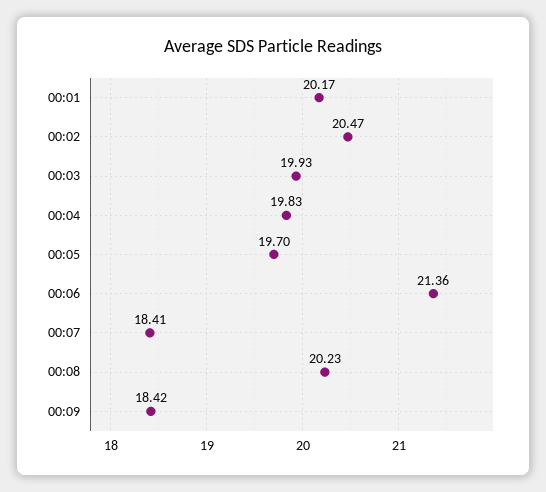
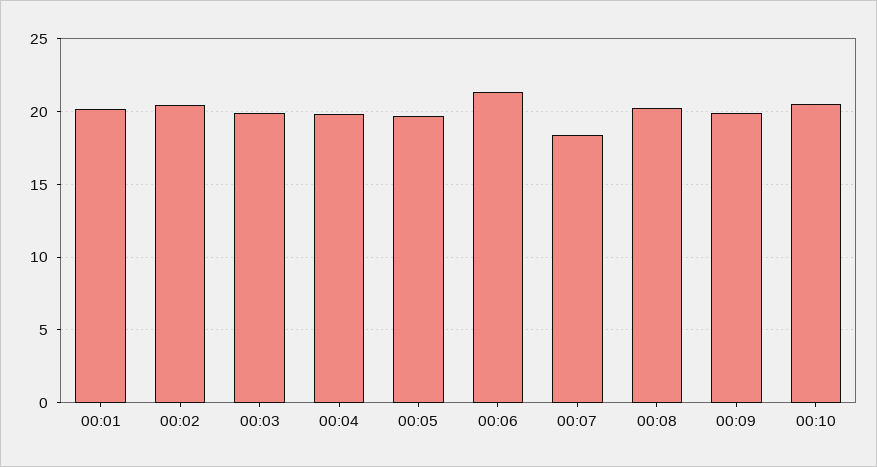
00:09: 18.42 -> 20
00:10: none -> 20.5

